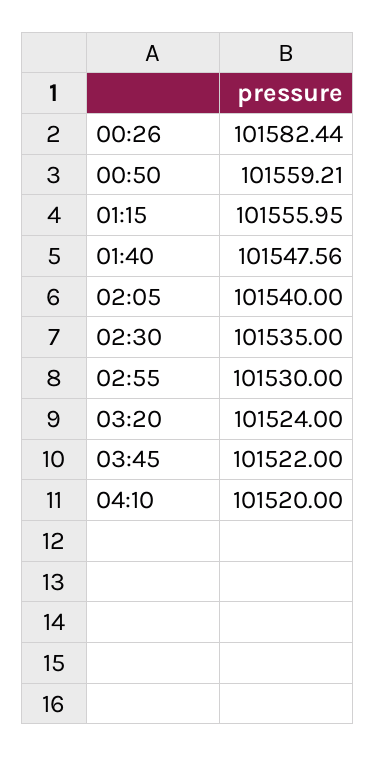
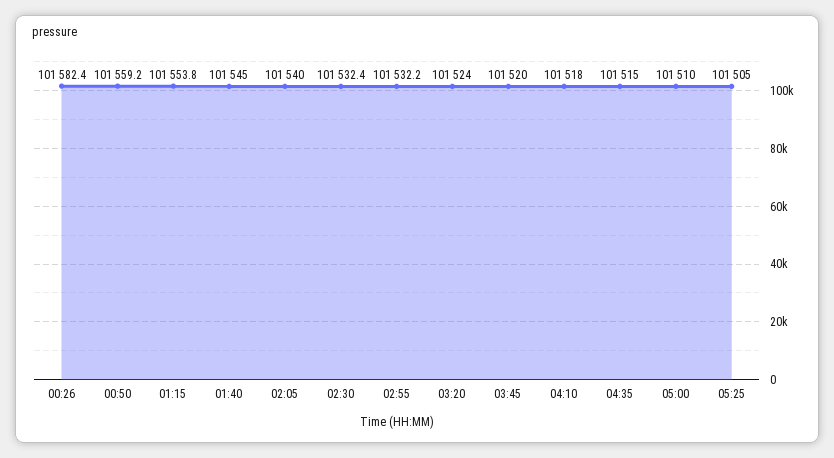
01:15: 101555.95 -> 101553.8
01:40: 101547.56 -> 101545
02:30: 101535 -> 101532.4
02:55: 101530 -> 101532.2
03:45: 101522 -> 101520
04:10: 101520 -> 101518
04:35: none -> 101515
05:00: none -> 101510
05:25: none -> 101505

